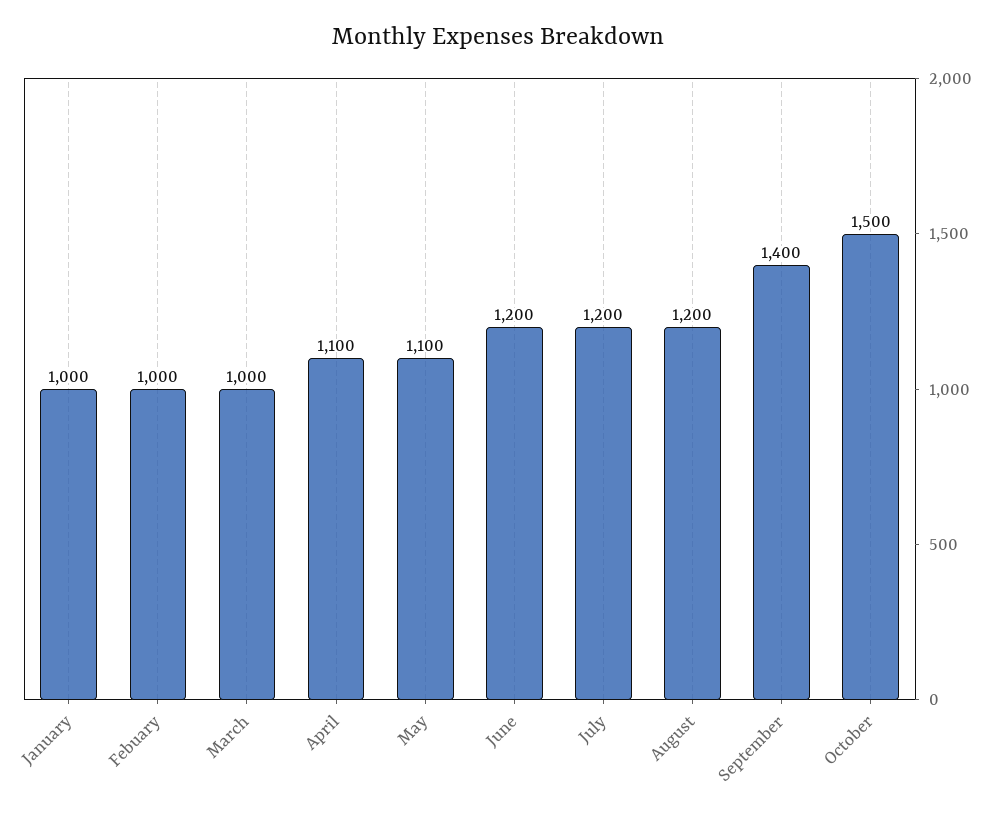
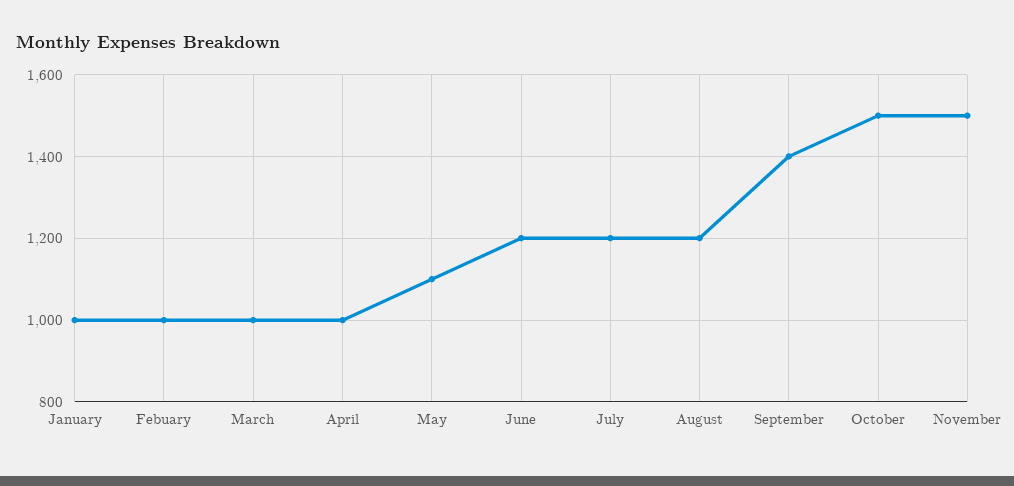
April: 1100 -> 1000
November: none -> 1500

